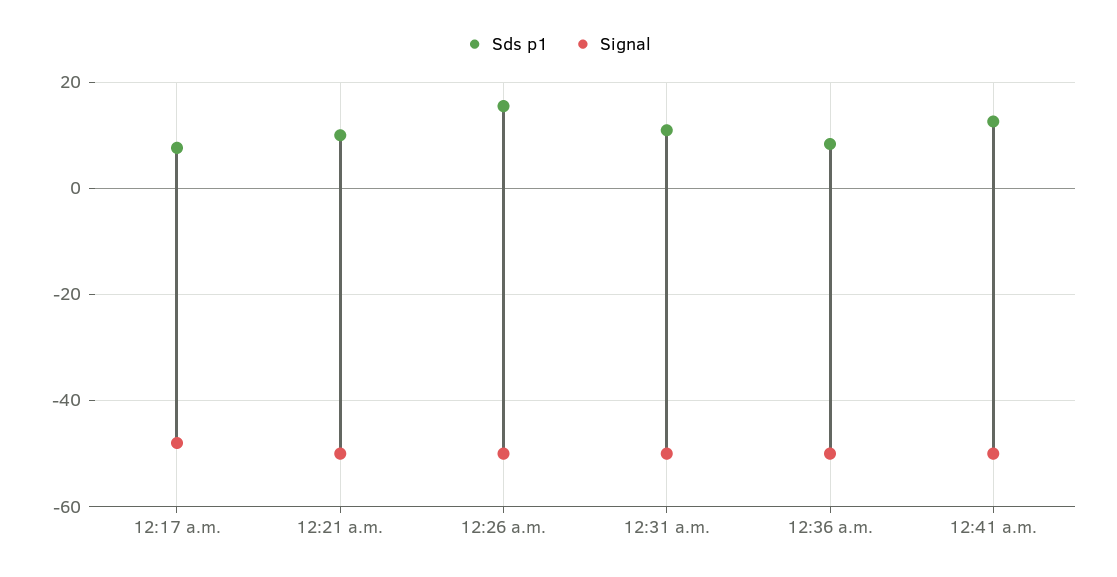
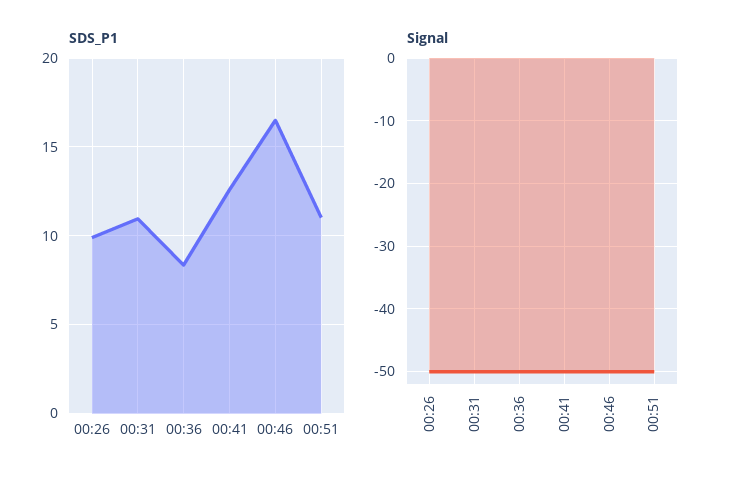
Sds p1, 12:17 a.m.: 8 -> none
Signal, 12:17 a.m.: -48 -> none
Sds p1, 12:21 a.m.: 10 -> none
Signal, 12:21 a.m.: -50 -> none
Sds p1, 12:26 a.m.: 16 -> 10
Sds p1, 00:46: none -> 16.5
Sds p1, 00:51: none -> 11
Signal, 00:46: none -> -50
Signal, 00:51: none -> -50

